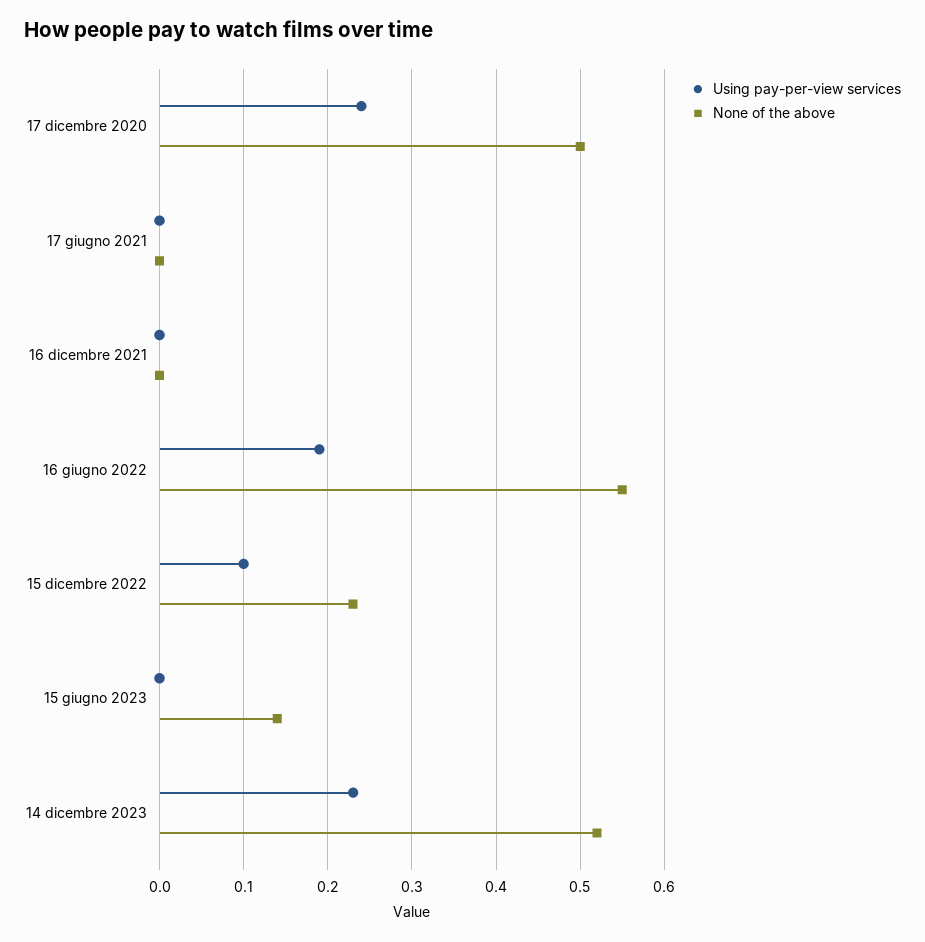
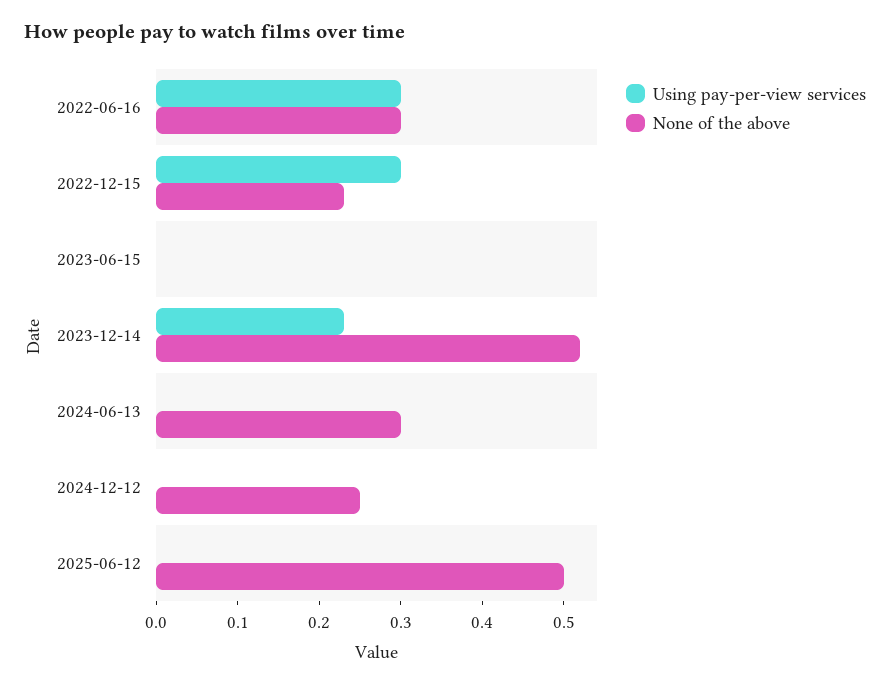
Using pay-per-view services, 17 dicembre 2020: 0.24 -> none
None of the above, 17 dicembre 2020: 0.5 -> none
Using pay-per-view services, 17 giugno 2021: 0 -> none
None of the above, 17 giugno 2021: 0 -> none
Using pay-per-view services, 16 dicembre 2021: 0 -> none
None of the above, 16 dicembre 2021: 0 -> none
Using pay-per-view services, 16 giugno 2022: 0.19 -> 0.3
None of the above, 16 giugno 2022: 0.55 -> 0.3
Using pay-per-view services, 15 dicembre 2022: 0.1 -> 0.3
None of the above, 15 giugno 2023: 0.14 -> 0
Using pay-per-view services, 2024-06-13: none -> 0
None of the above, 2024-06-13: none -> 0.3
Using pay-per-view services, 2024-12-12: none -> 0
None of the above, 2024-12-12: none -> 0.25
Using pay-per-view services, 2025-06-12: none -> 0
None of the above, 2025-06-12: none -> 0.5

